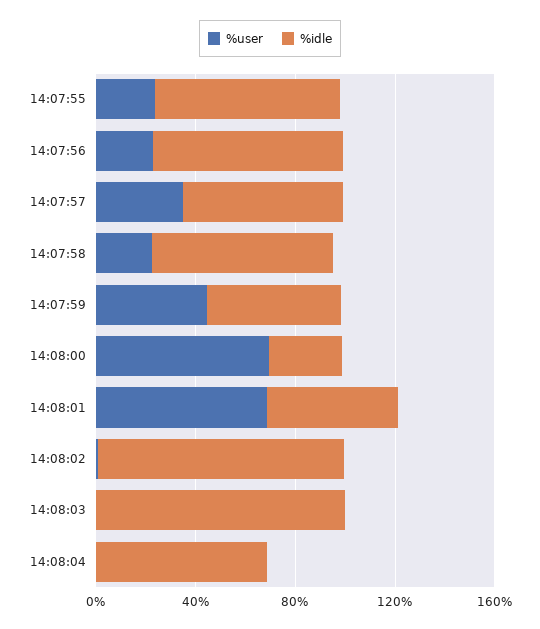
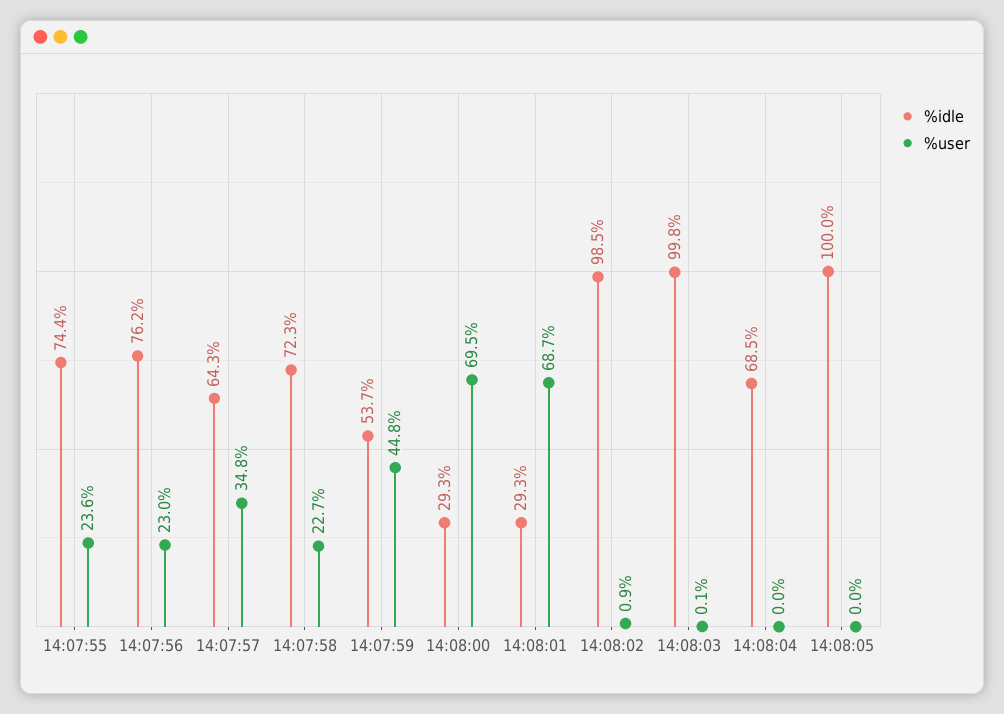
%idle, 14:08:01: 50 -> 29.3
%idle, 14:08:05: none -> 100
%user, 14:08:05: none -> 0

